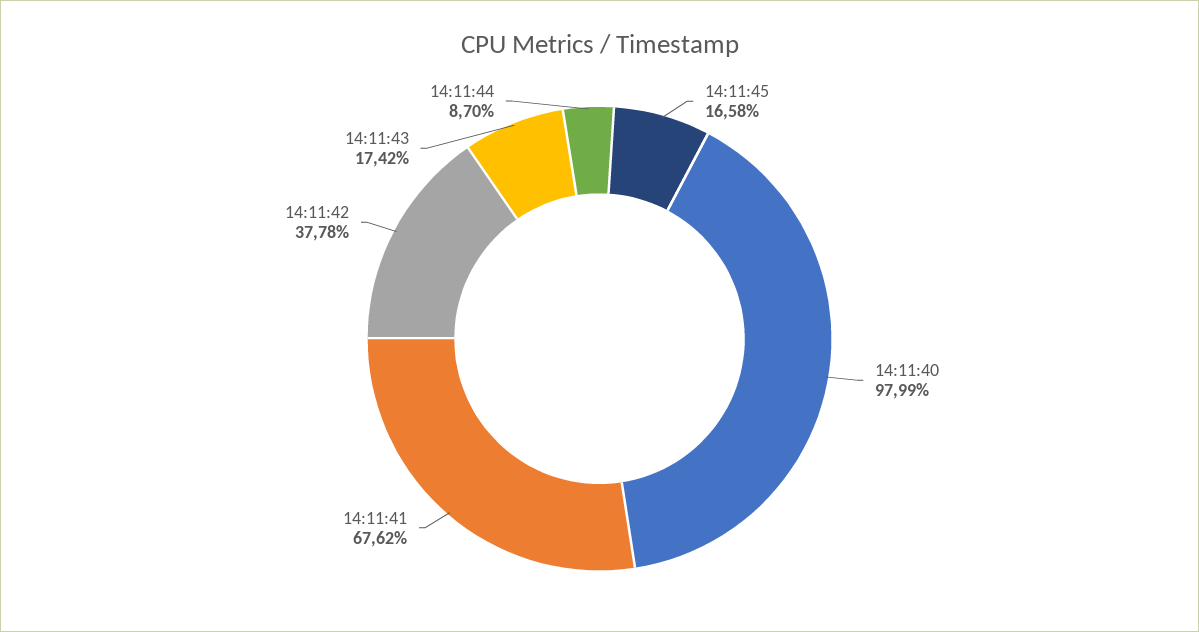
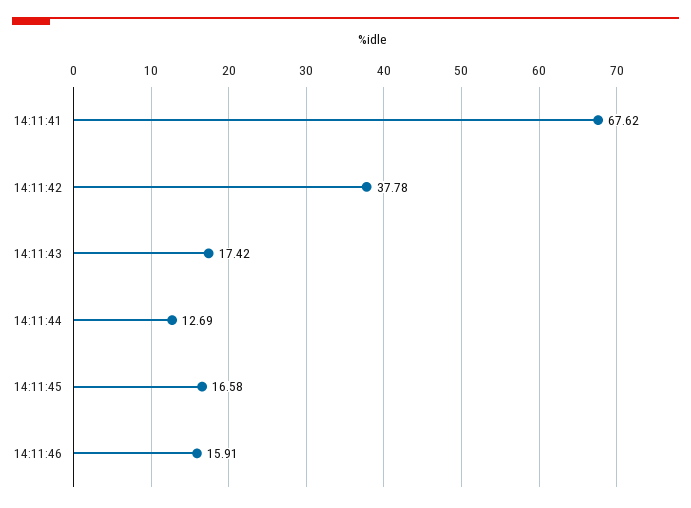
14:11:40: 97.99 -> none
14:11:44: 8.7 -> 12.69
14:11:46: none -> 15.91

